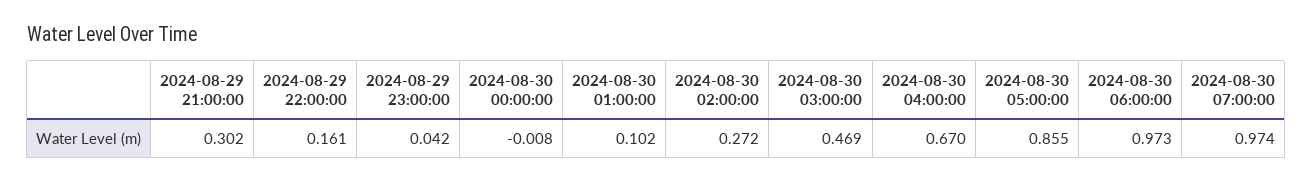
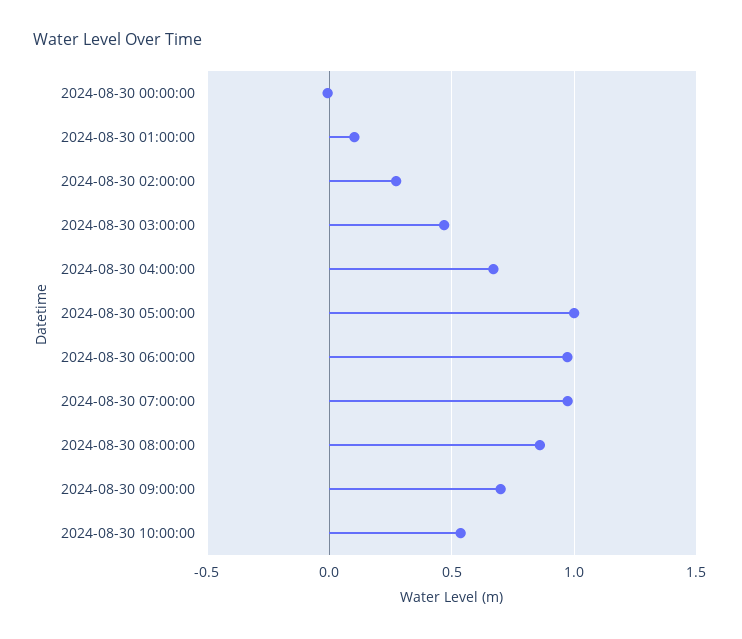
2024-08-29 21:00:00: 0.302 -> none
2024-08-29 22:00:00: 0.161 -> none
2024-08-29 23:00:00: 0.042 -> none
2024-08-30 05:00:00: 0.855 -> 1
2024-08-30 08:00:00: none -> 0.85
2024-08-30 09:00:00: none -> 0.7
2024-08-30 10:00:00: none -> 0.55

